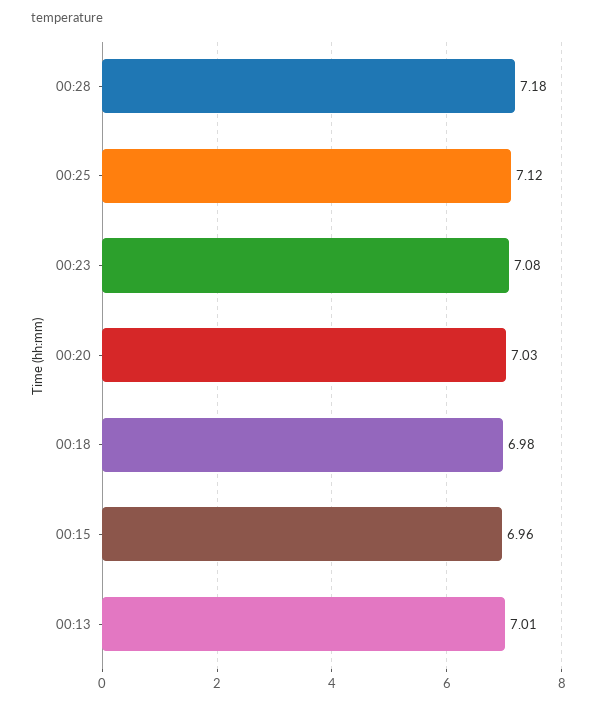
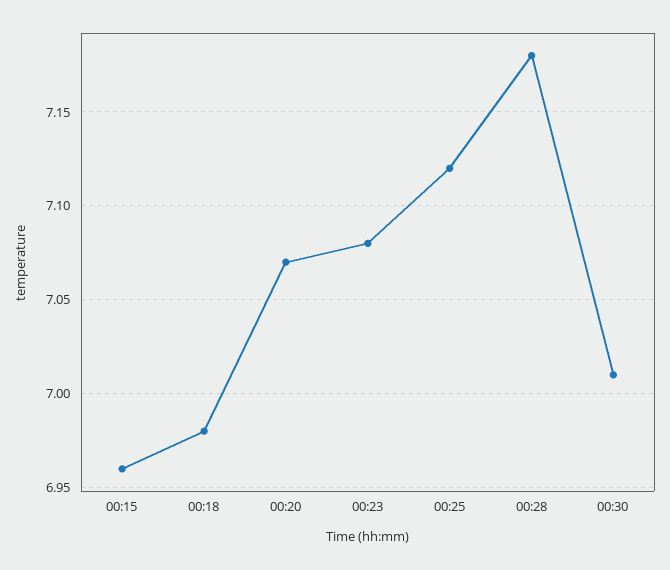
00:20: 7.03 -> 7.07
00:13: 7.01 -> none
00:30: none -> 7.01

